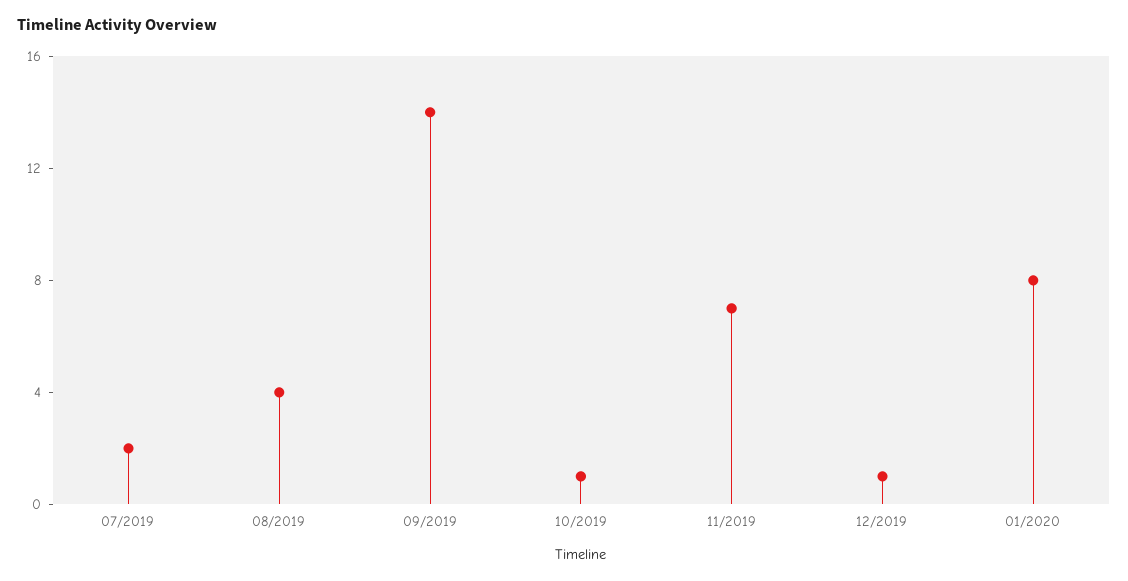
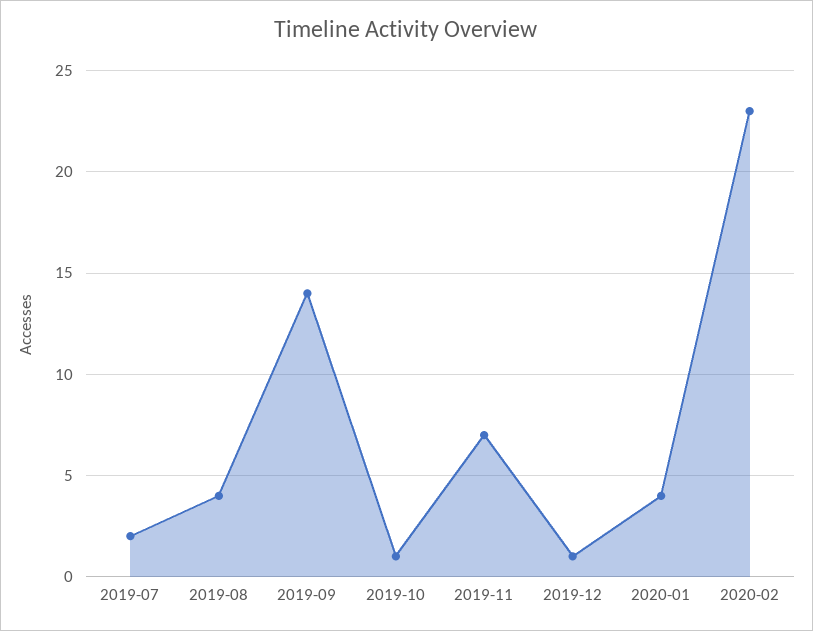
01/2020: 8 -> 4
2020-02: none -> 23

